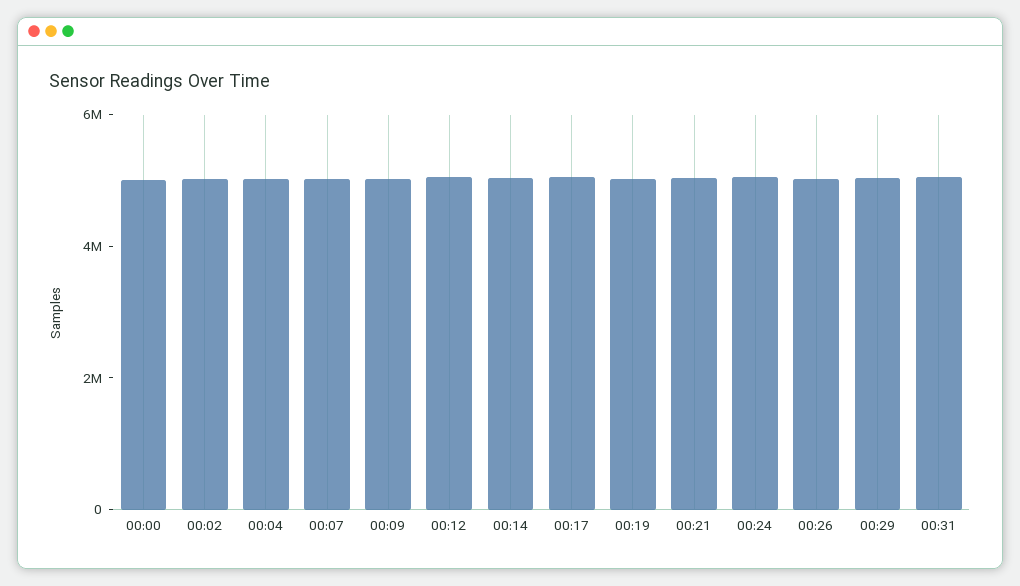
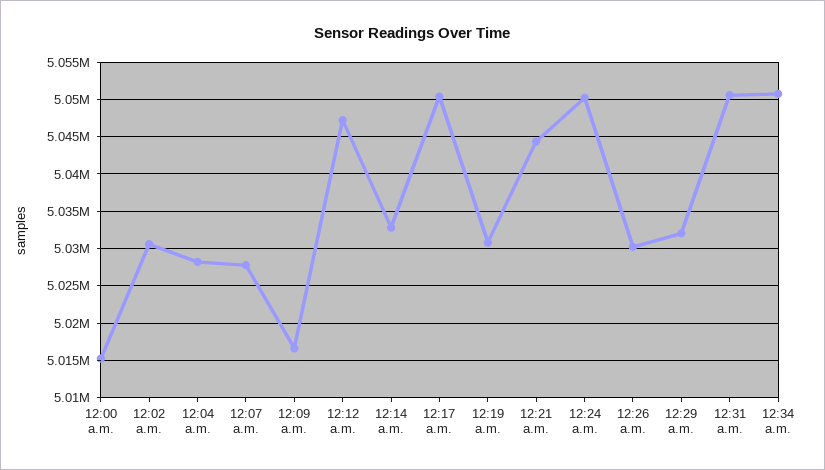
12:34 a.m.: none -> 5051000

